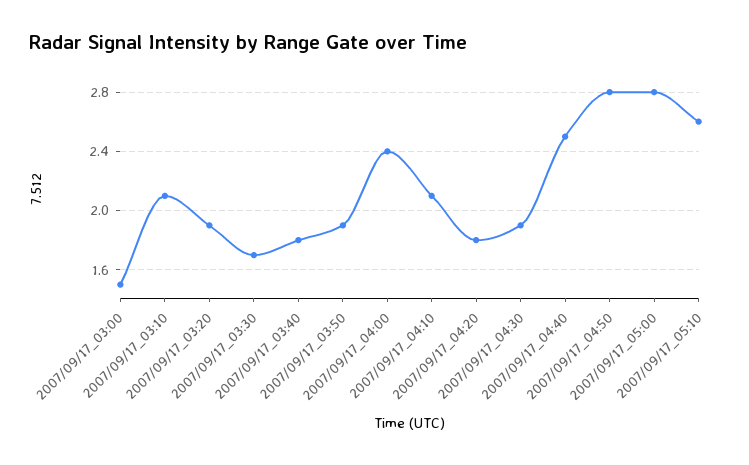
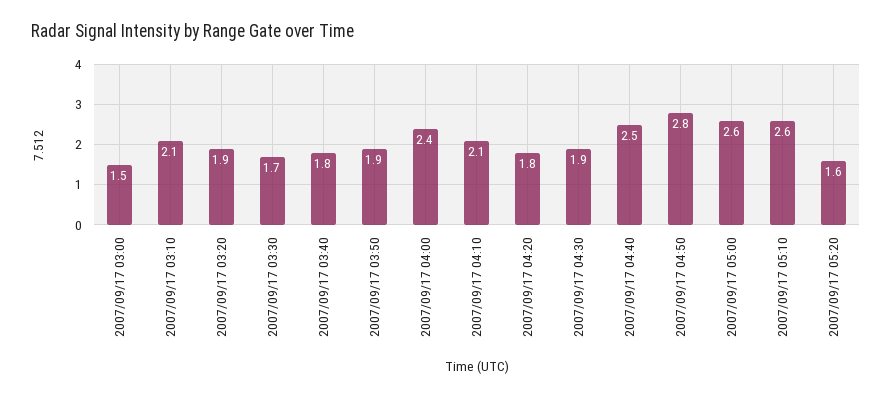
2007/09/17_05:00: 2.8 -> 2.6
2007/09/17 05:20: none -> 1.6

